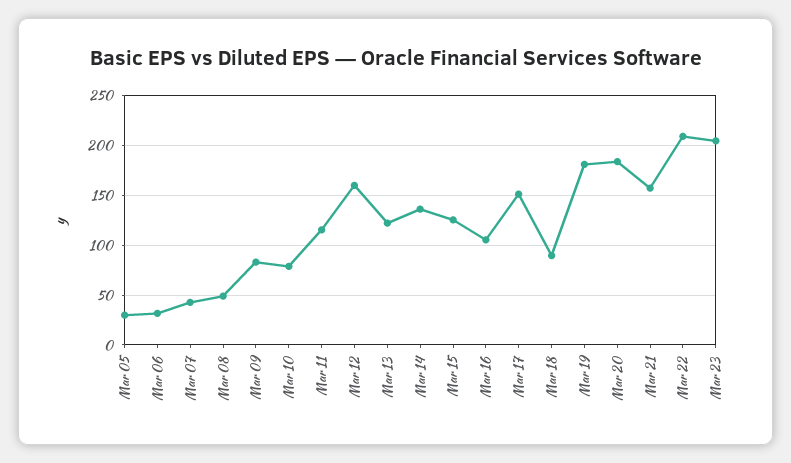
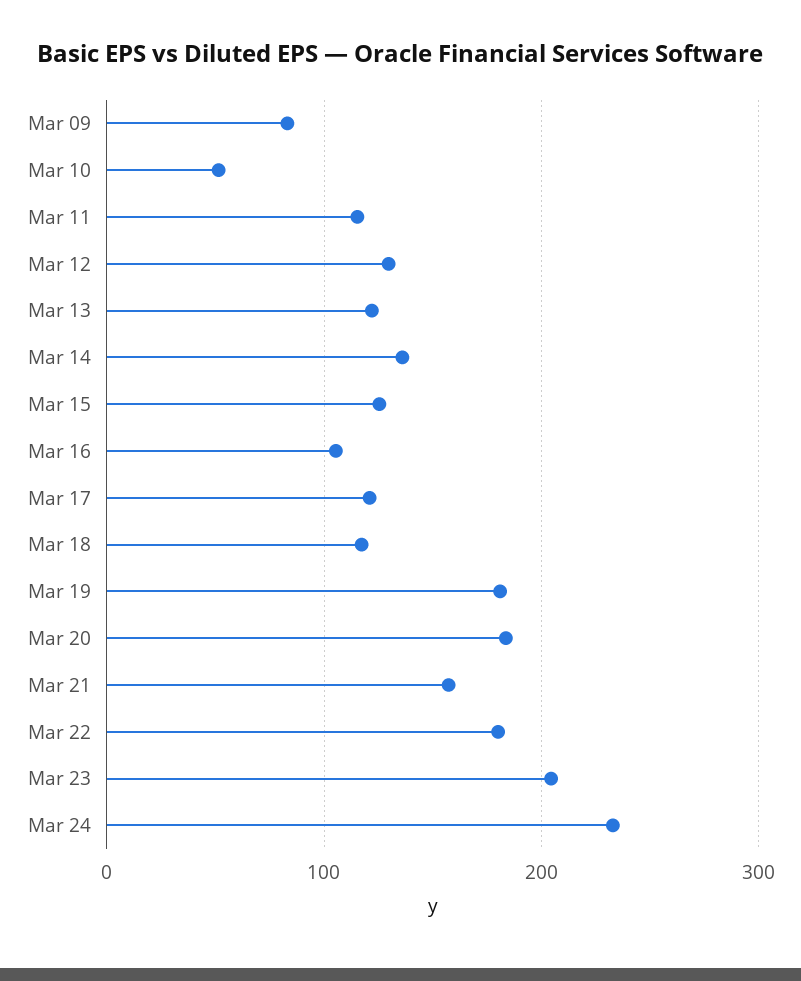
Mar 05: 30 -> none
Mar 06: 30 -> none
Mar 07: 40 -> none
Mar 08: 50 -> none
Mar 10: 80 -> 50
Mar 12: 160 -> 130
Mar 17: 150 -> 120
Mar 18: 90 -> 120
Mar 22: 210 -> 180
Mar 24: none -> 230

